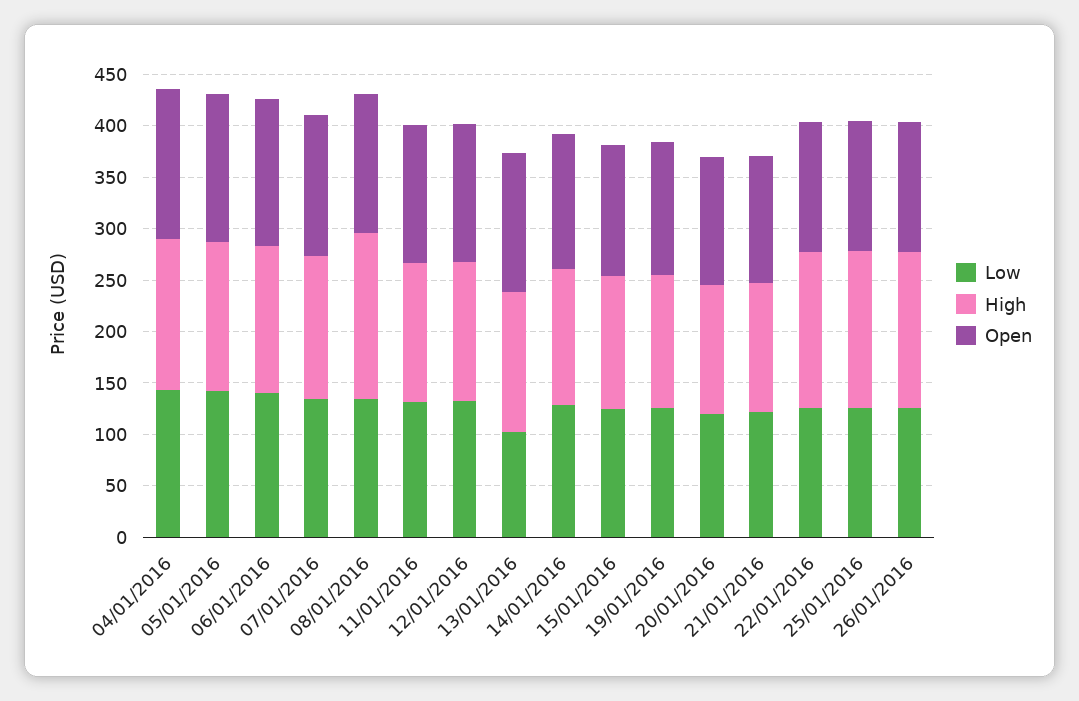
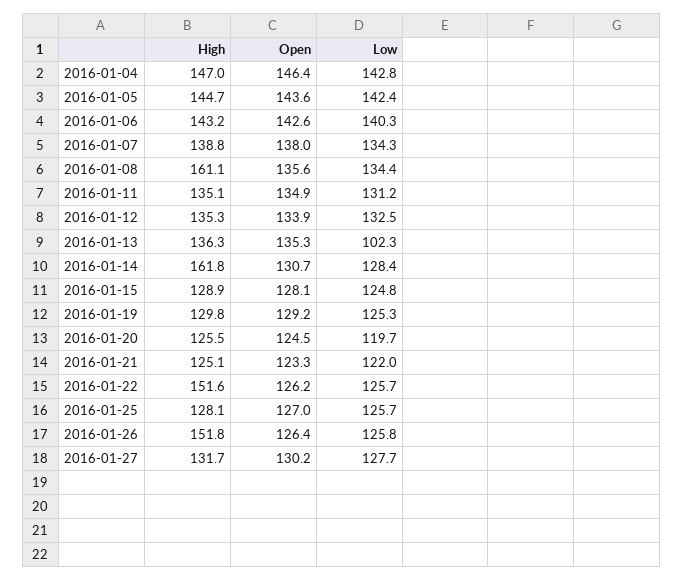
High, 14/01/2016: 130 -> 161.8
High, 25/01/2016: 150 -> 128.1
High, 2016-01-27: none -> 131.7
Open, 2016-01-27: none -> 130.2
Low, 2016-01-27: none -> 127.7

